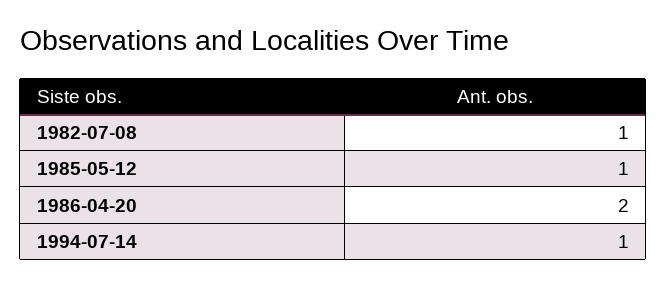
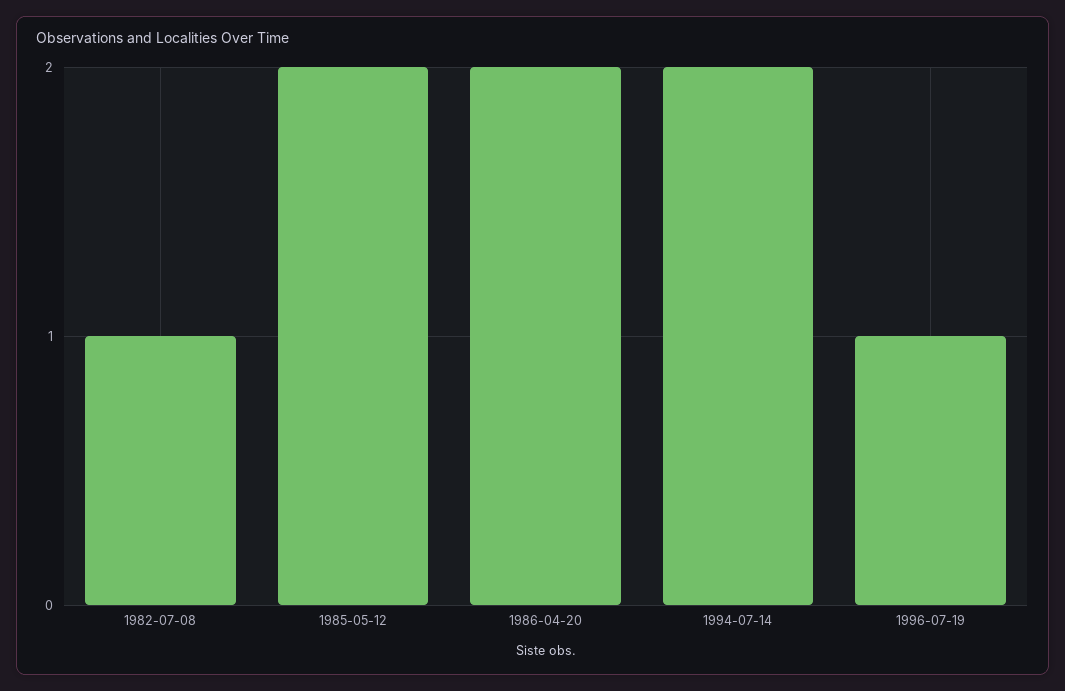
1985-05-12: 1 -> 2
1994-07-14: 1 -> 2
1996-07-19: none -> 1

